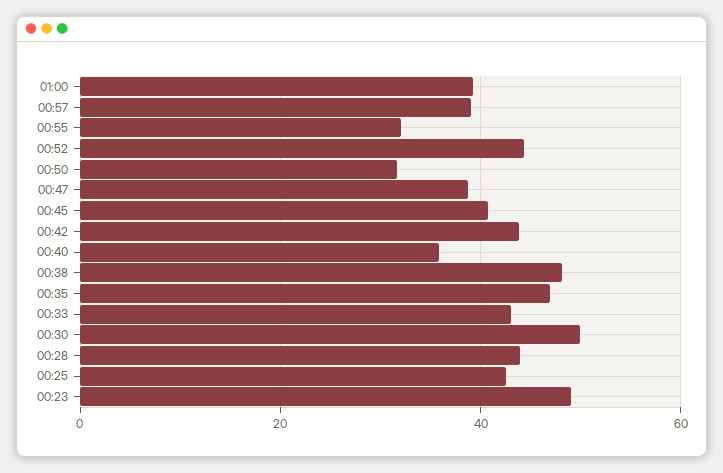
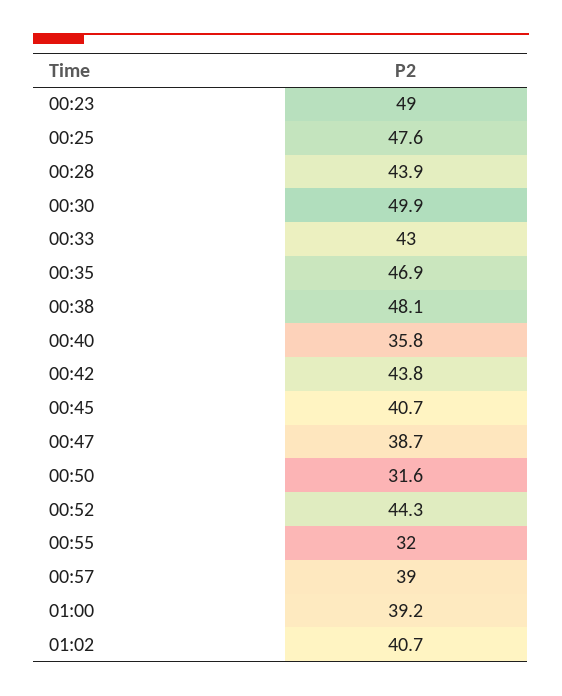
00:25: 42 -> 47.6
01:02: none -> 40.7

